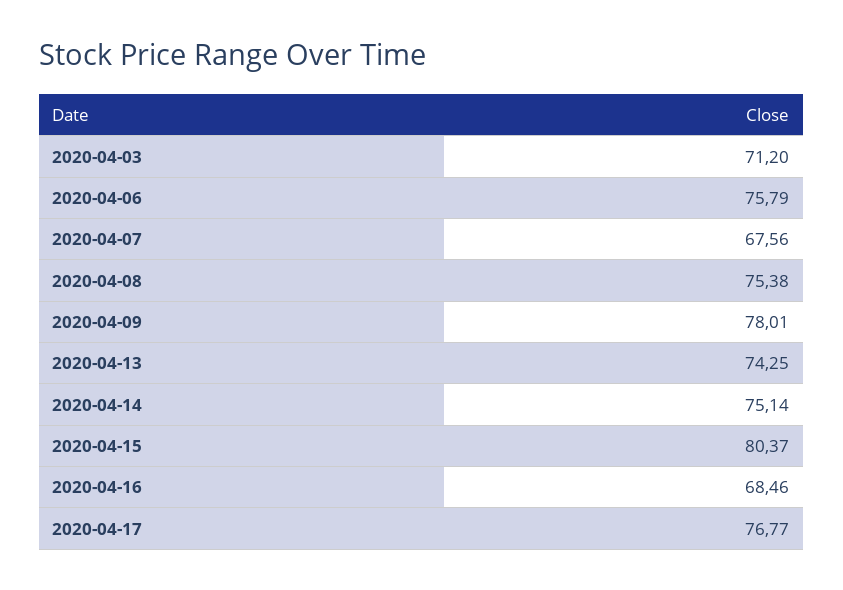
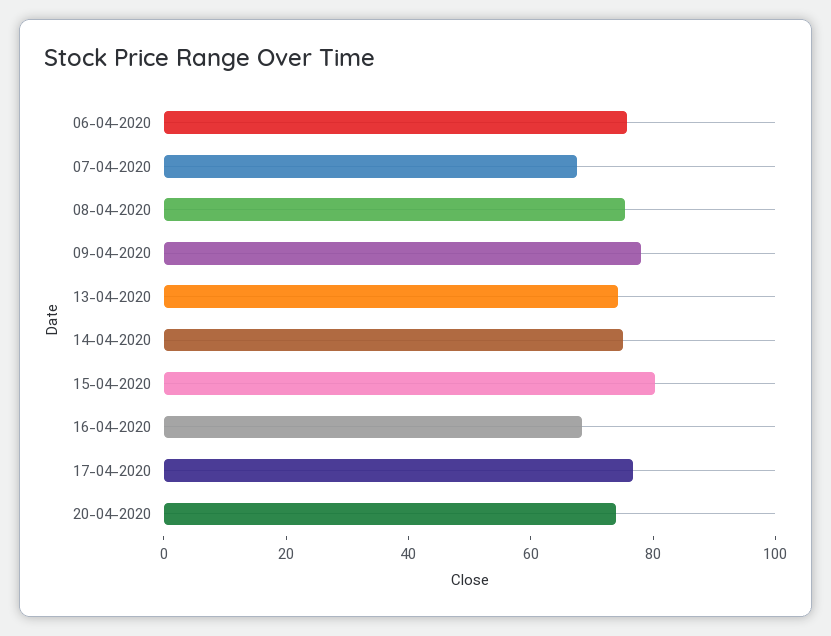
2020-04-03: 71.2 -> none
20-04-2020: none -> 75

